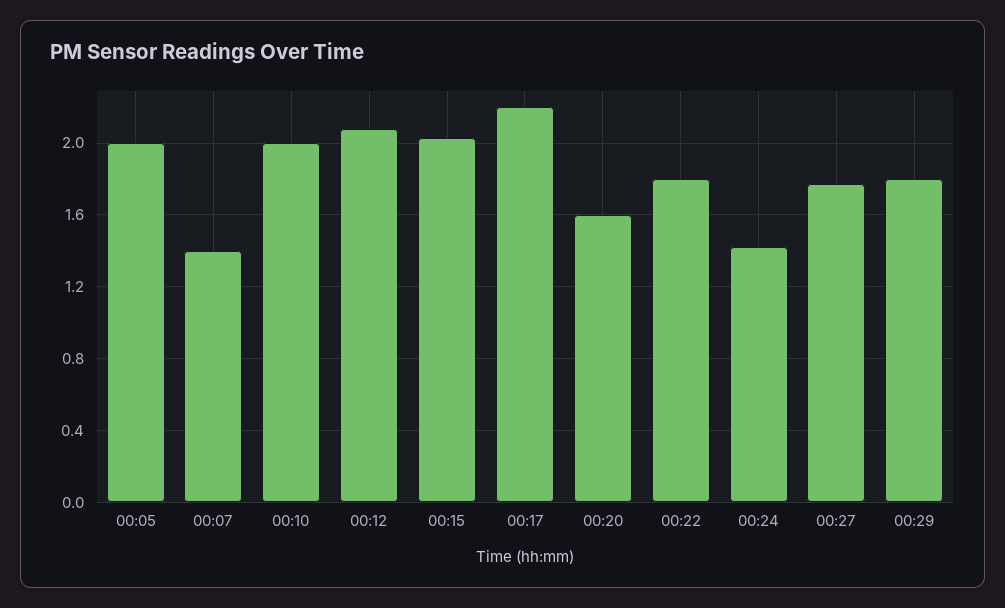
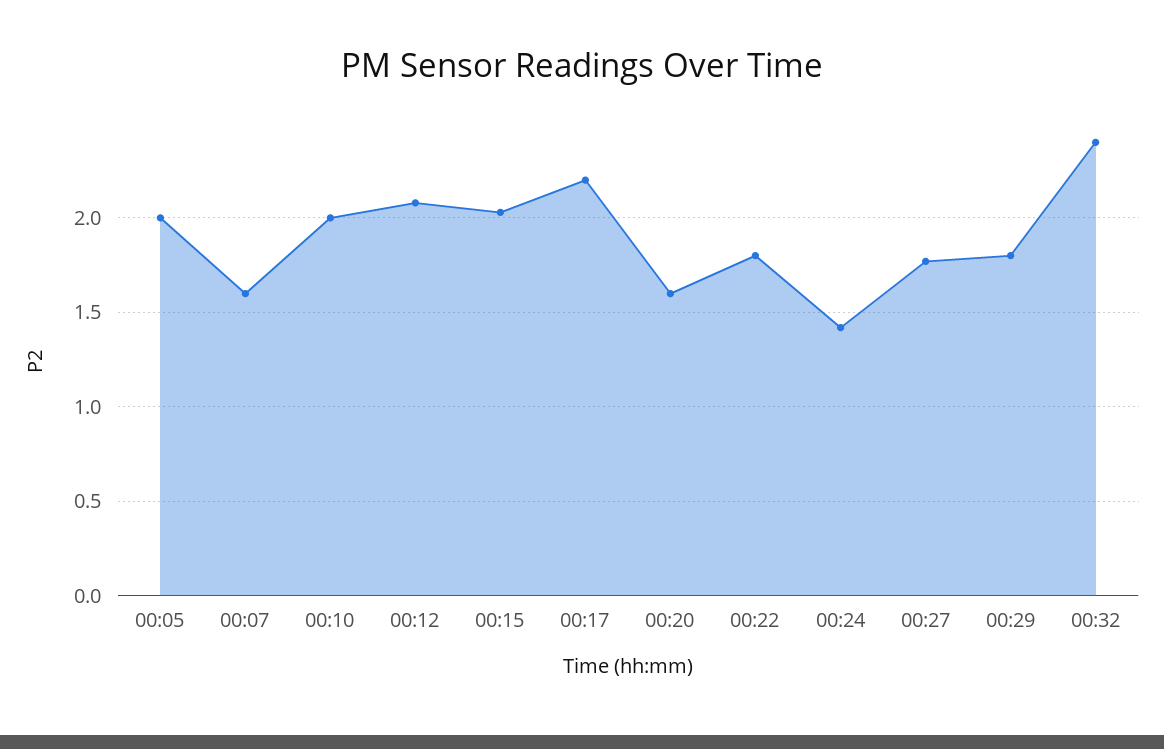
00:07: 1.4 -> 1.6
00:32: none -> 2.4

